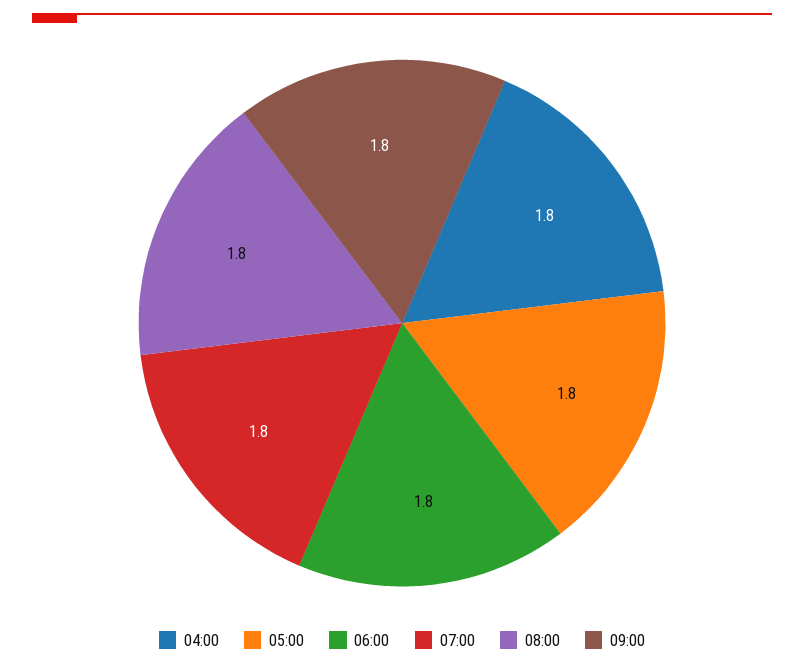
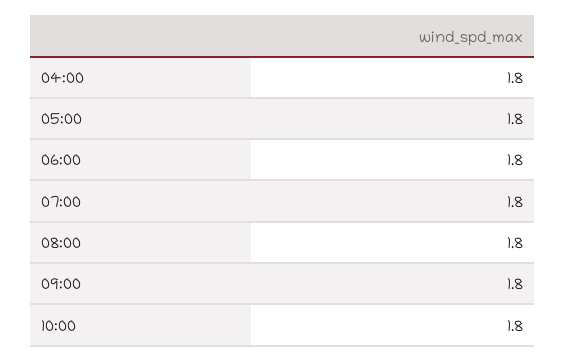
10:00: none -> 1.8

